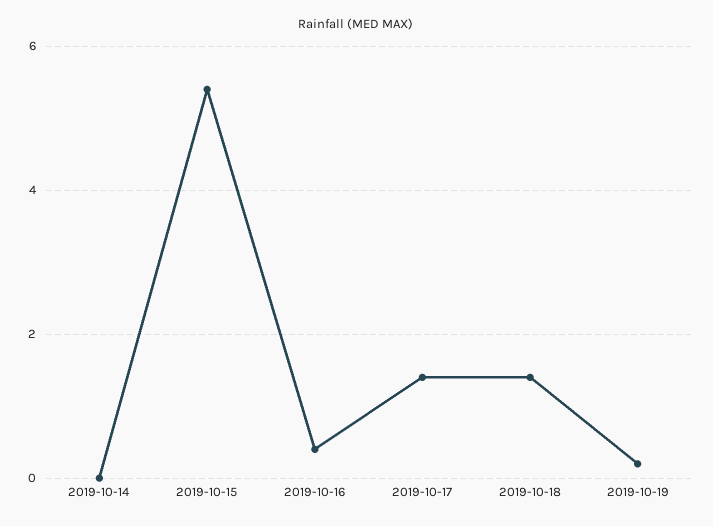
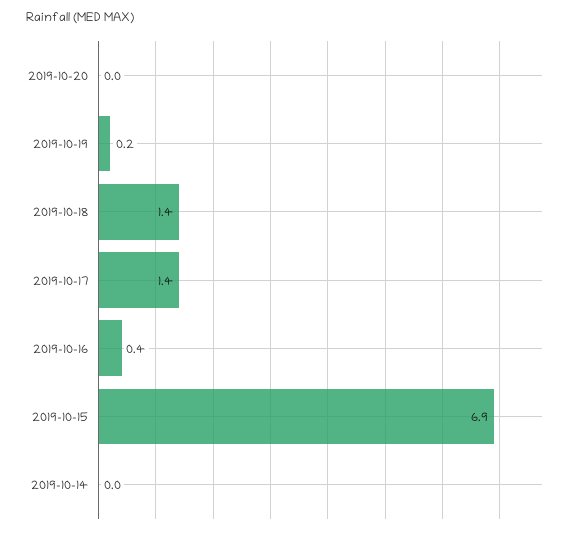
2019-10-15: 5.5 -> 6.9
2019-10-20: none -> 0

